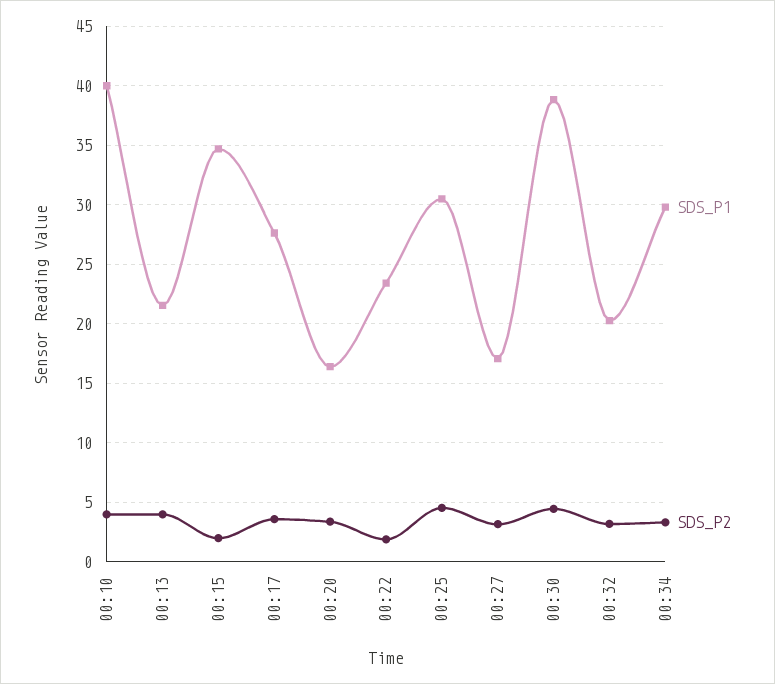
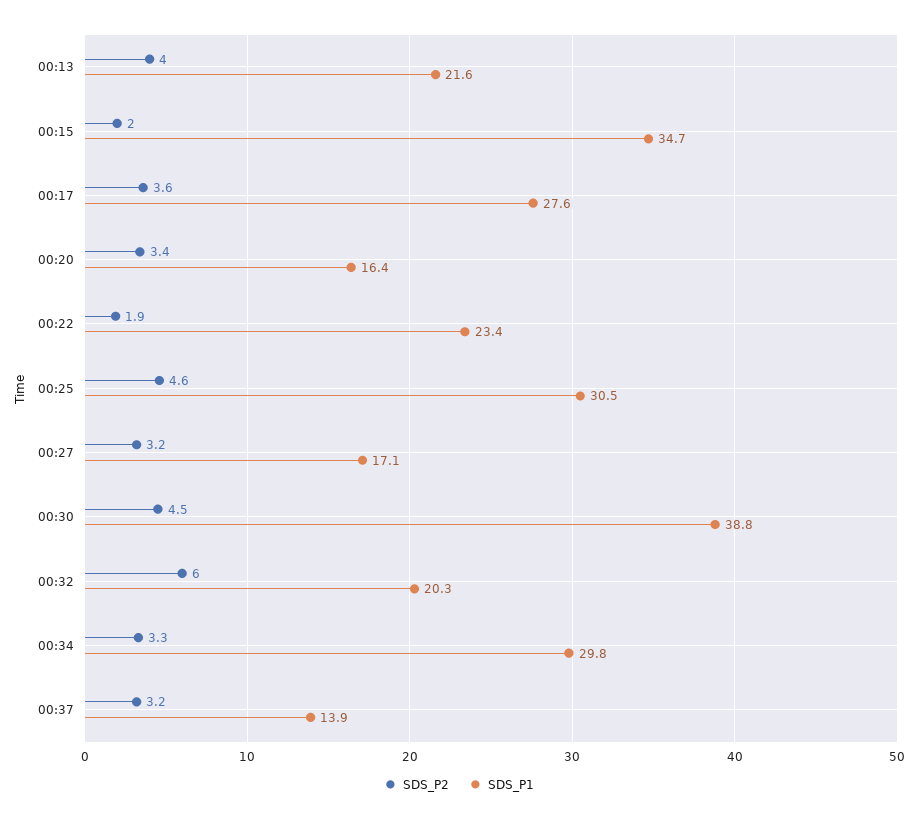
SDS_P1, 00:10: 40 -> none
SDS_P2, 00:10: 4 -> none
SDS_P2, 00:32: 3 -> 6
SDS_P2, 00:37: none -> 3.2
SDS_P1, 00:37: none -> 13.9

